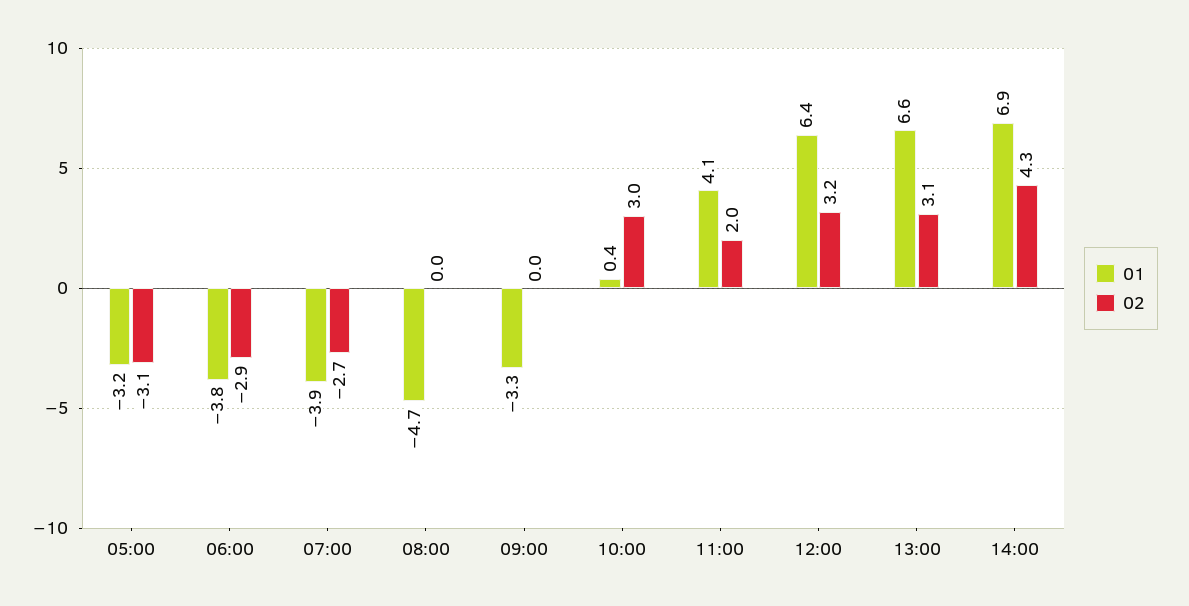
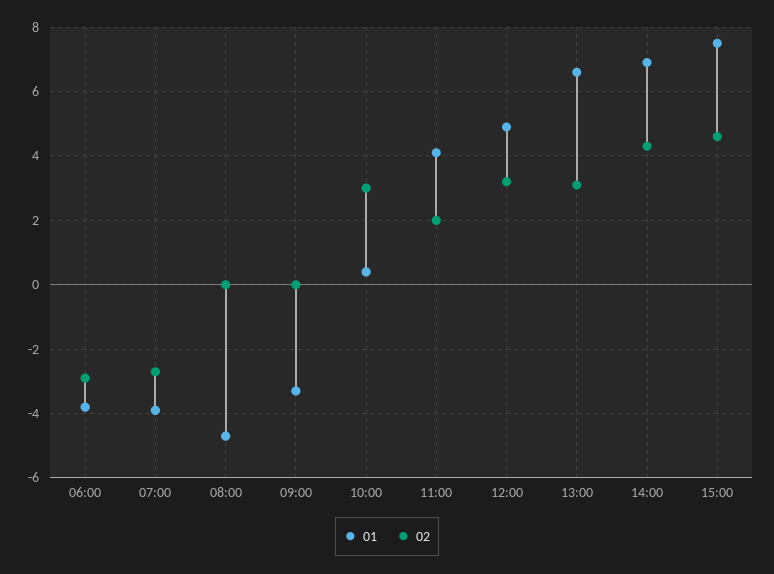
01, 05:00: -3.2 -> none
02, 05:00: -3.1 -> none
01, 12:00: 6.4 -> 5
01, 15:00: none -> 7.5
02, 15:00: none -> 4.5

